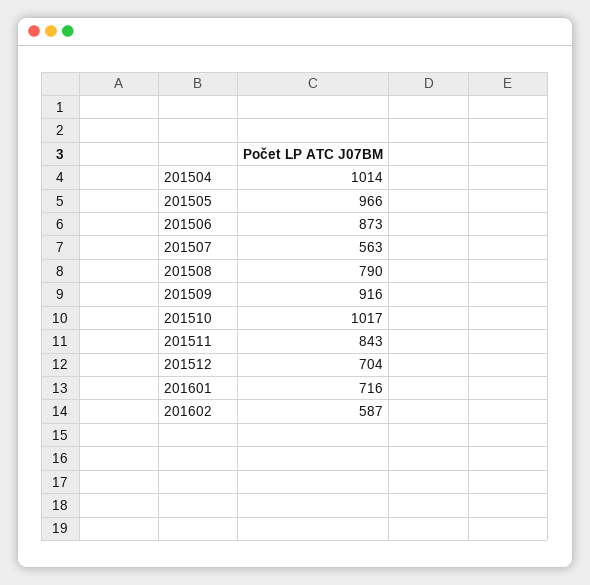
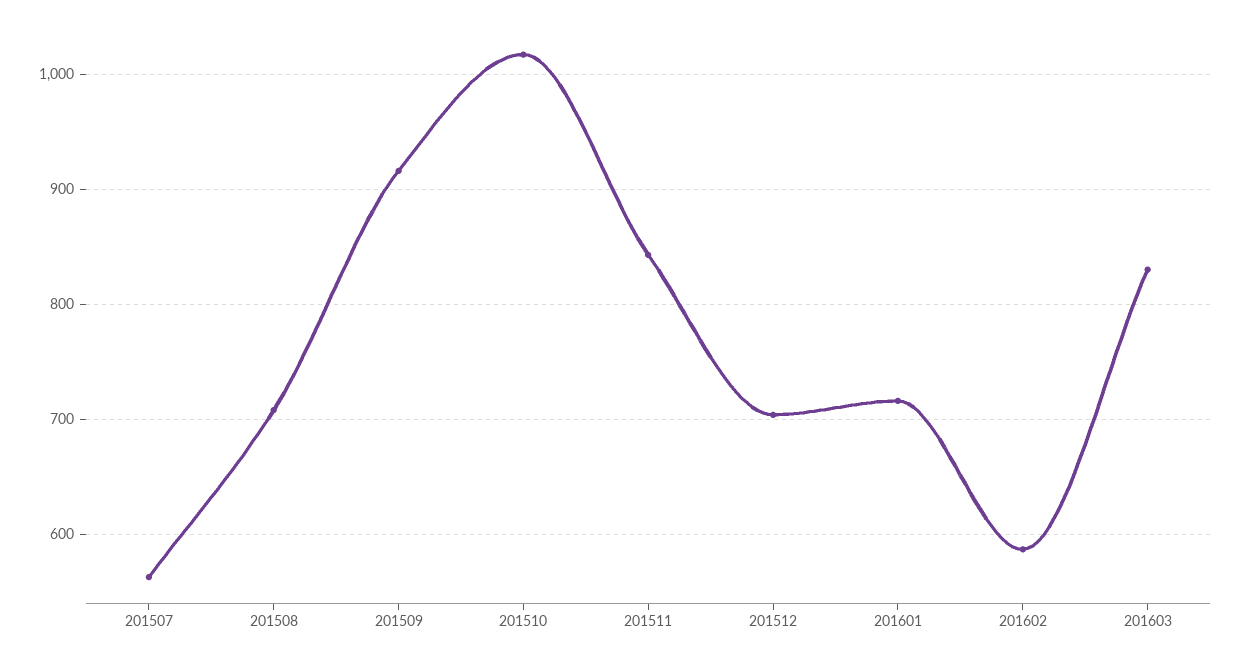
201504: 1014 -> none
201505: 966 -> none
201506: 873 -> none
201508: 790 -> 710
201603: none -> 830

